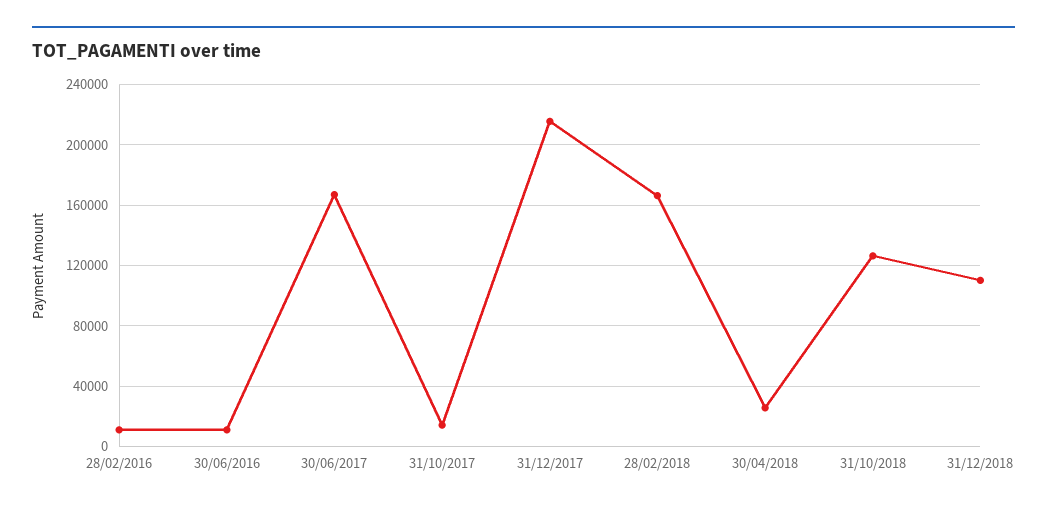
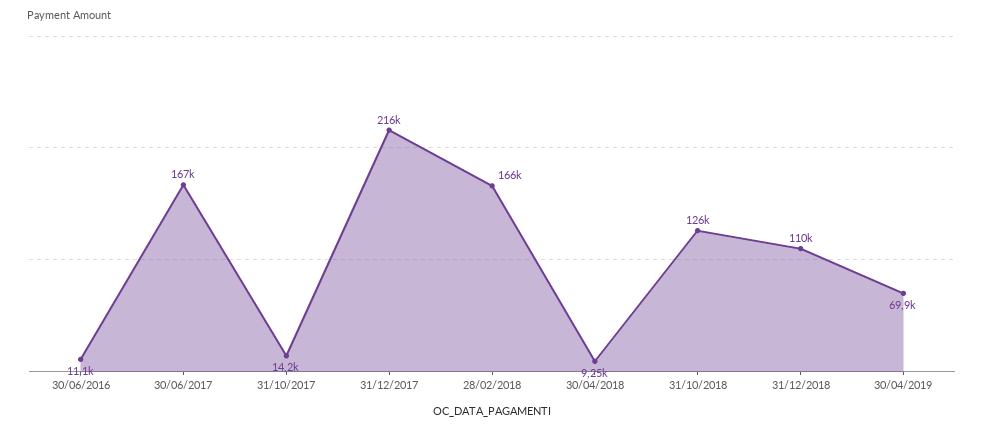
28/02/2016: 10000 -> none
30/04/2018: 25000 -> 9250
30/04/2019: none -> 69900

